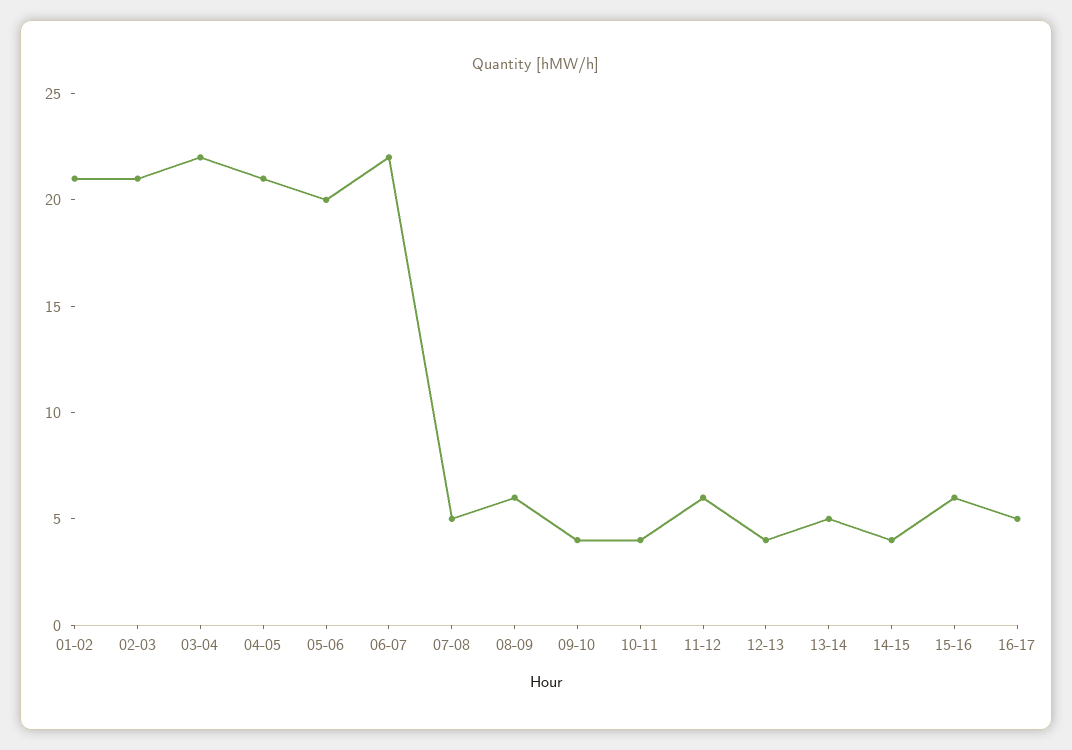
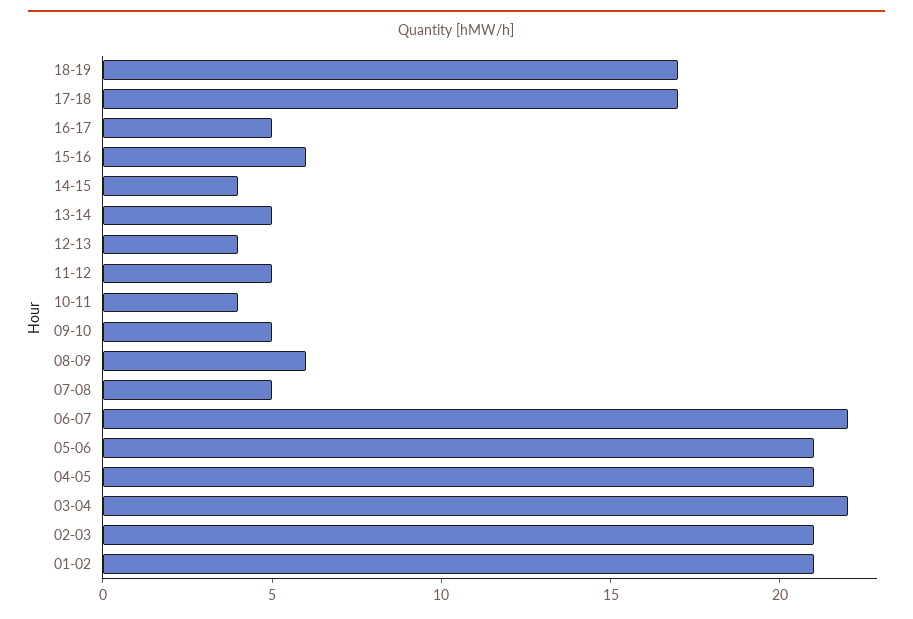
05-06: 20 -> 21
09-10: 4 -> 5
11-12: 6 -> 5
18-19: none -> 17
17-18: none -> 17

